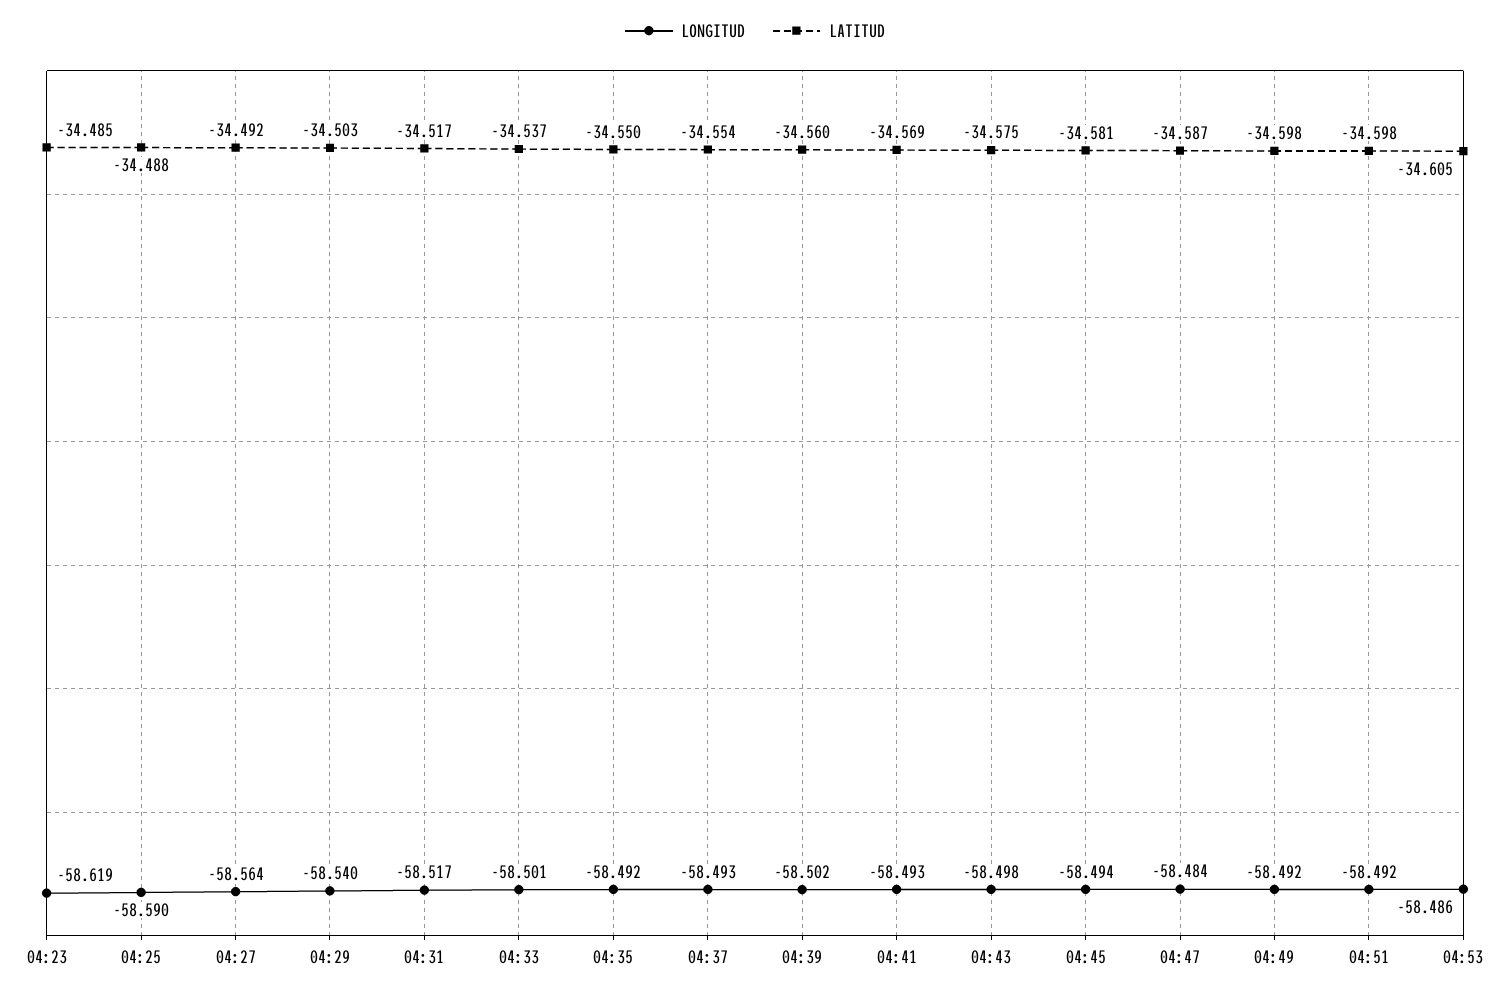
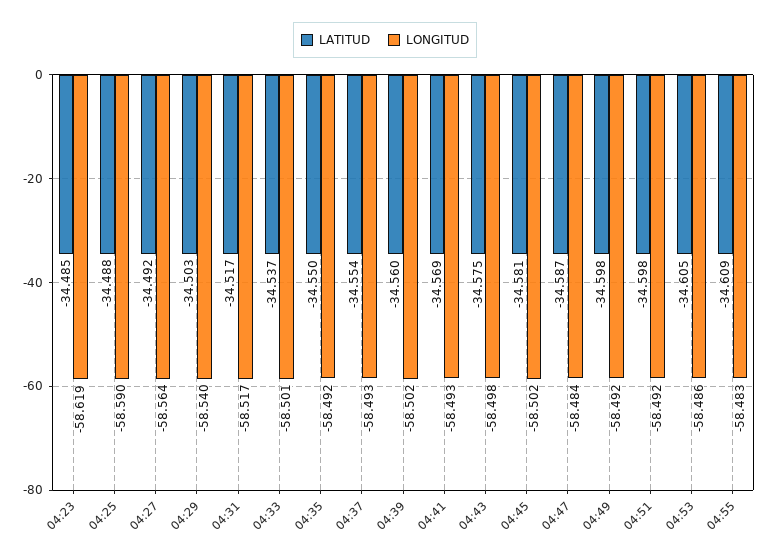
LONGITUD, 04:45: -58.494 -> -58.502
LATITUD, 04:55: none -> -34.609
LONGITUD, 04:55: none -> -58.483

